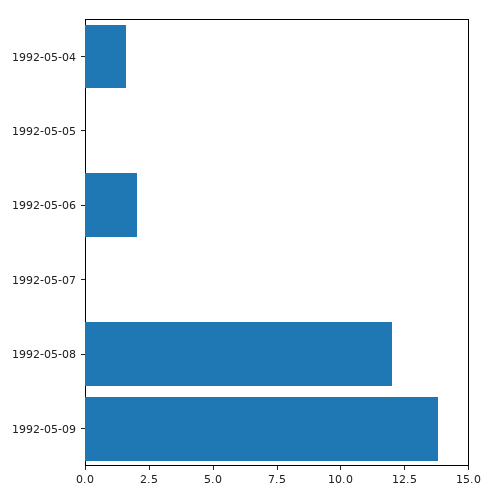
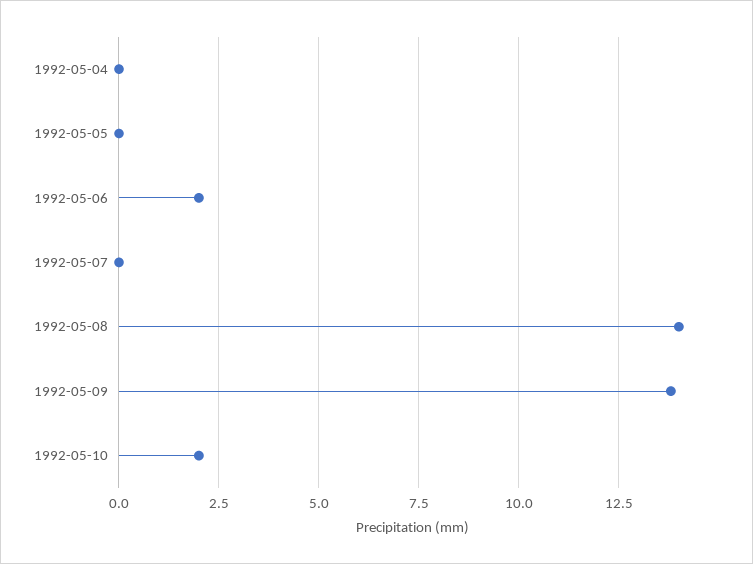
1992-05-04: 1.5 -> 0
1992-05-08: 12 -> 14
1992-05-10: none -> 2

